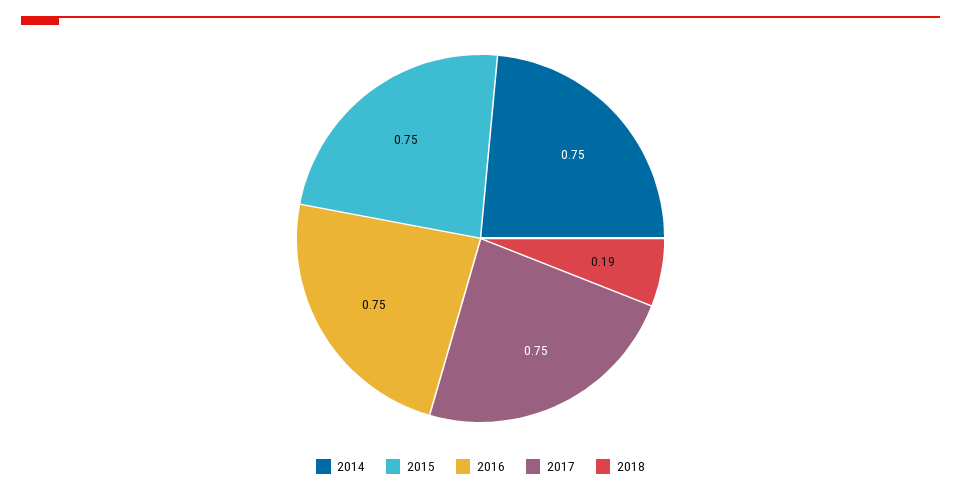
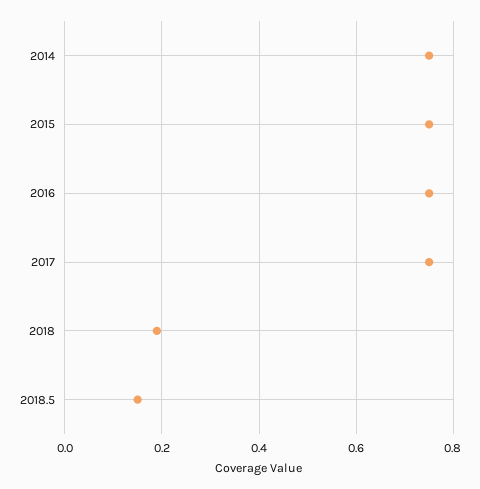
2018.5: none -> 0.15

